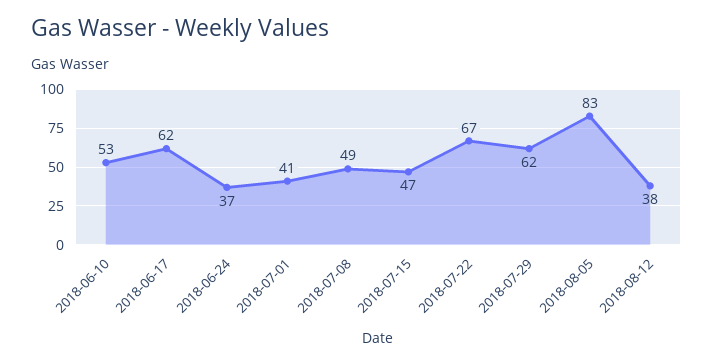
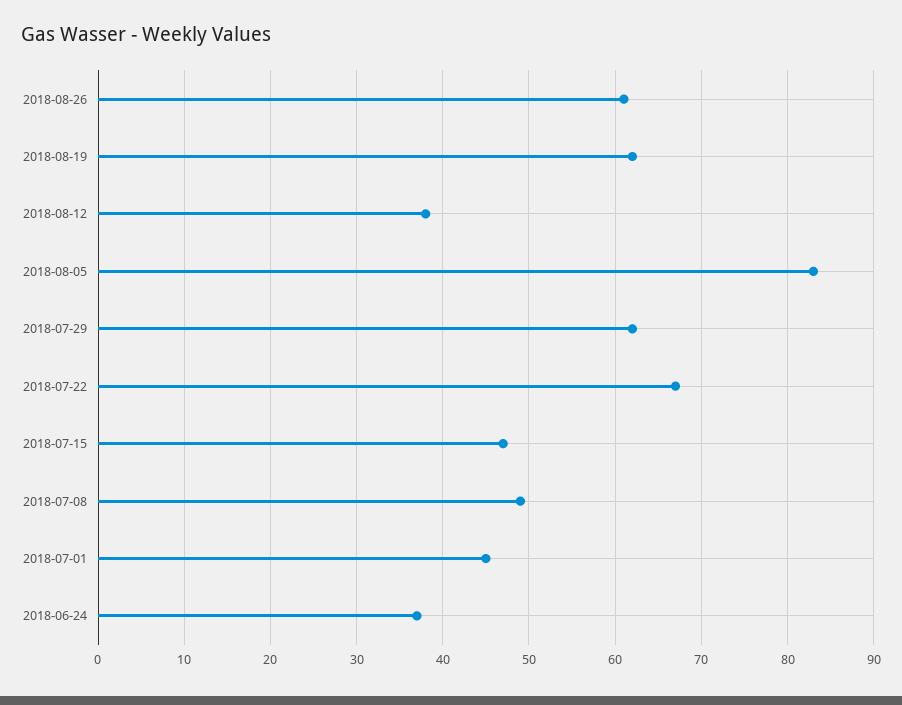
2018-06-10: 53 -> none
2018-06-17: 62 -> none
2018-07-01: 41 -> 45
2018-08-26: none -> 61
2018-08-19: none -> 62

